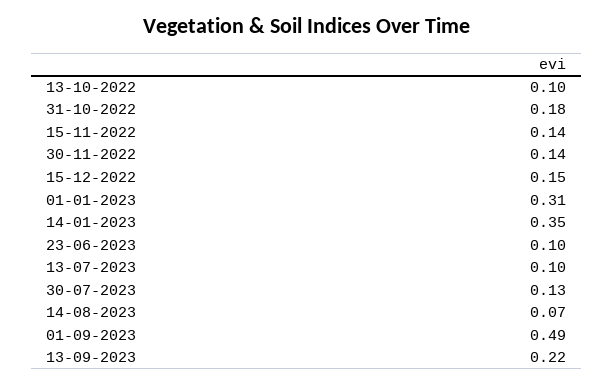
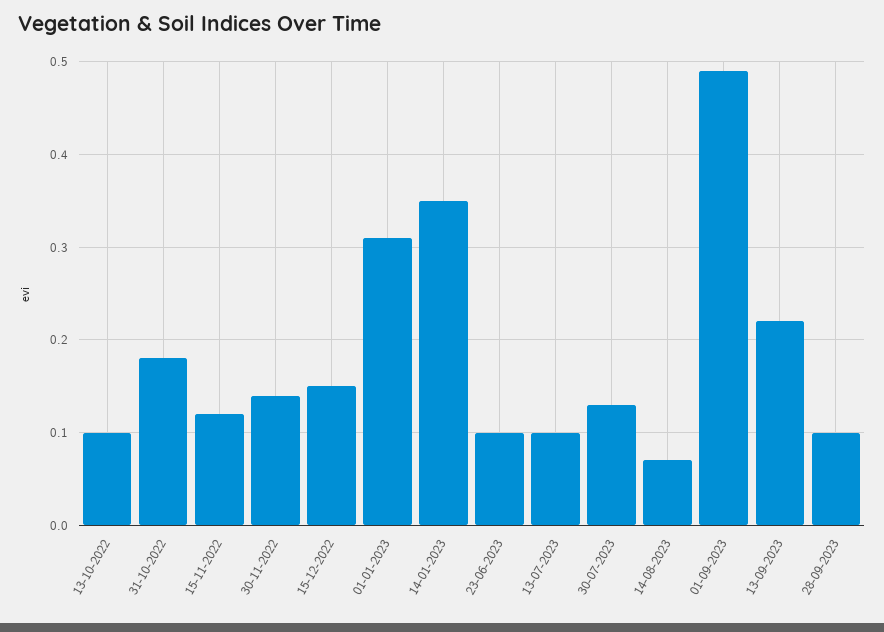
15-11-2022: 0.14 -> 0.12
28-09-2023: none -> 0.1

